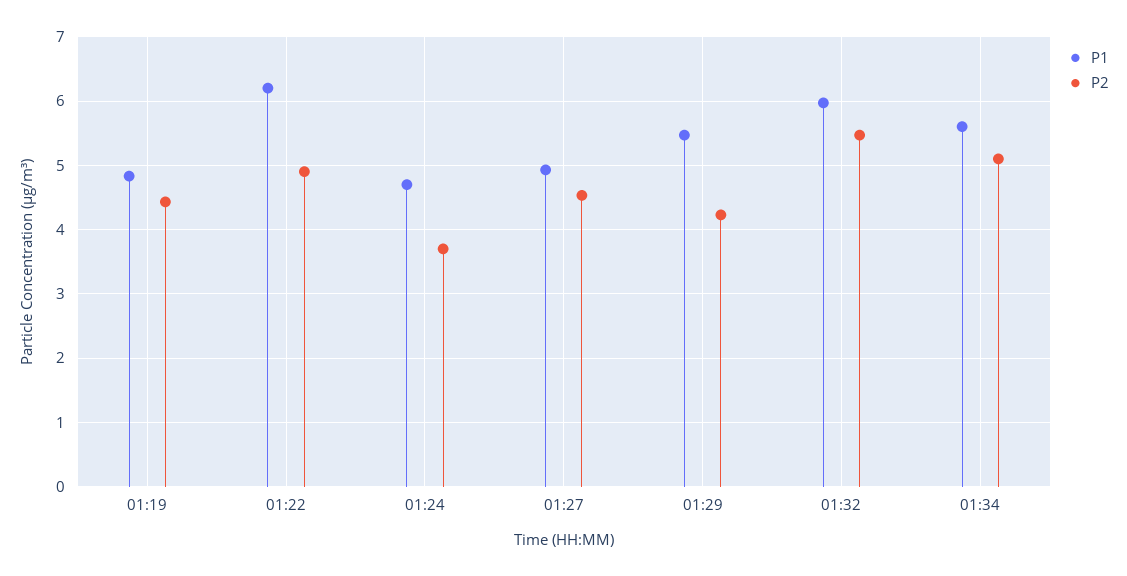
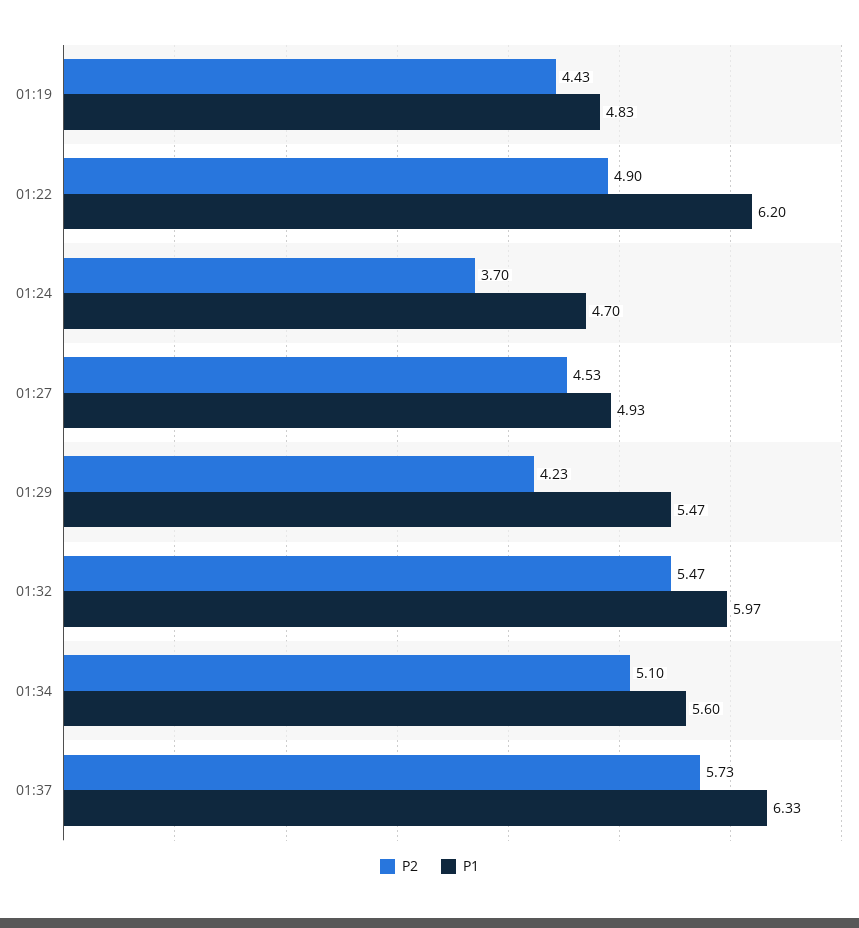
P2, 01:37: none -> 5.73
P1, 01:37: none -> 6.33

